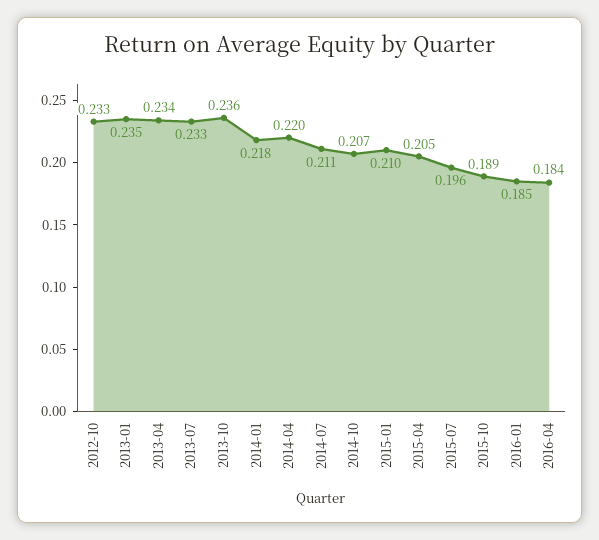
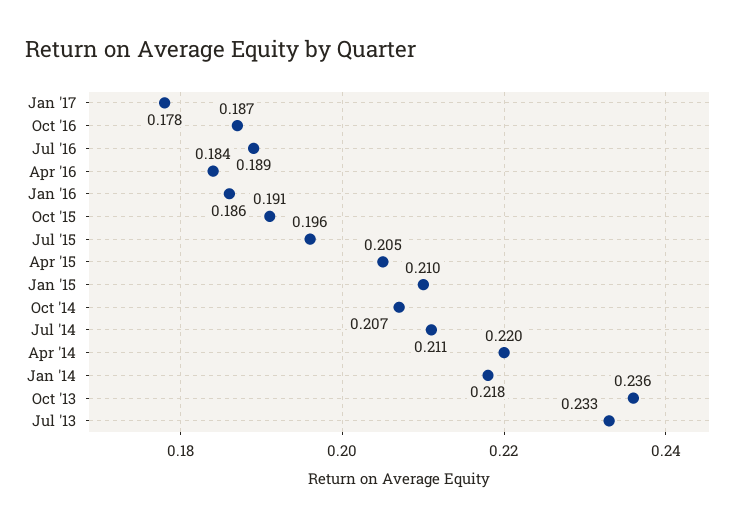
2012-10: 0.233 -> none
2013-01: 0.235 -> none
2013-04: 0.234 -> none
2015-10: 0.189 -> 0.191
2016-01: 0.185 -> 0.186
Jan '17: none -> 0.178
Oct '16: none -> 0.187
Jul '16: none -> 0.189

